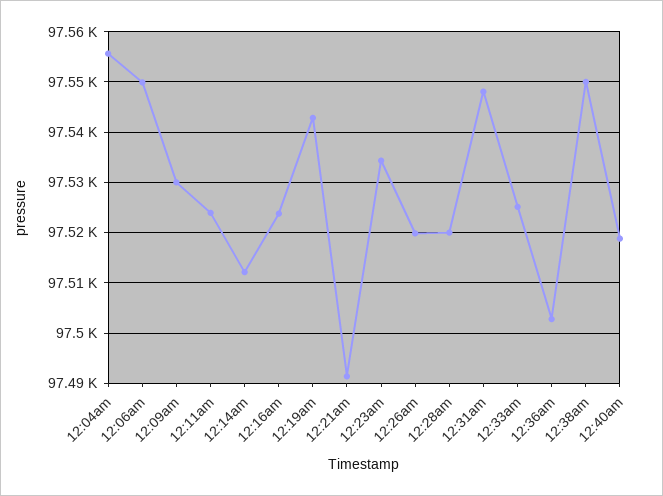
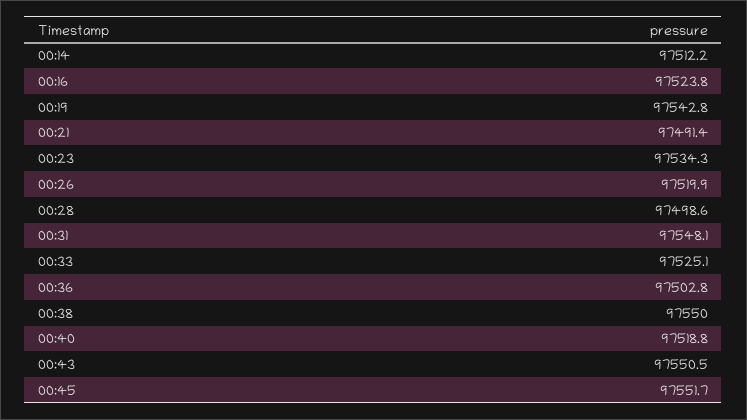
12:04am: 97556 -> none
12:06am: 97550 -> none
12:09am: 97530 -> none
12:11am: 97524 -> none
12:28am: 97520 -> 97498.6
00:43: none -> 97550.5
00:45: none -> 97551.7

